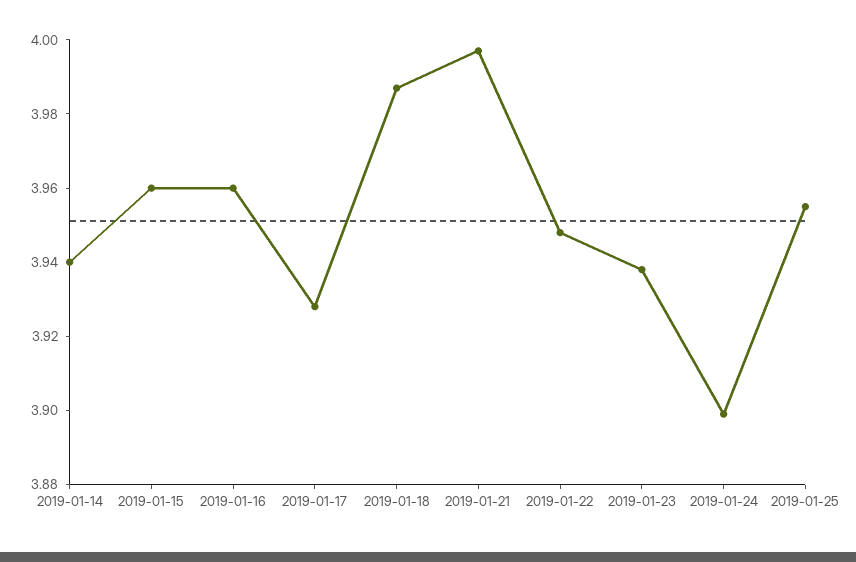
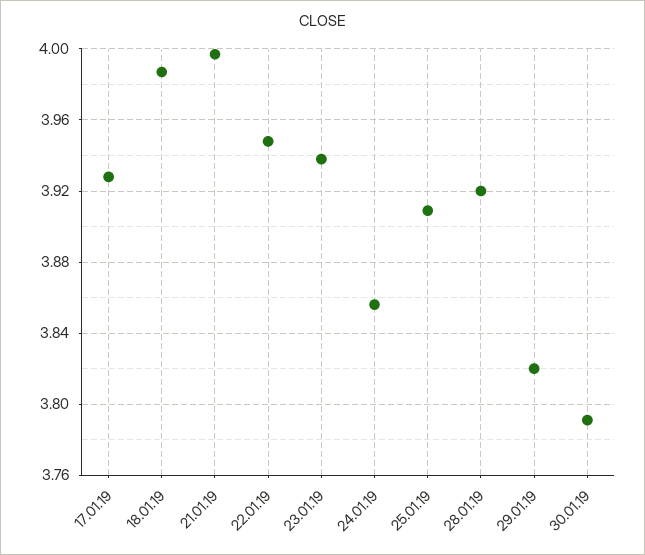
2019-01-14: 3.94 -> none
2019-01-15: 3.96 -> none
2019-01-16: 3.96 -> none
2019-01-24: 3.9 -> 3.855
2019-01-25: 3.955 -> 3.91
28.01.19: none -> 3.92
29.01.19: none -> 3.82
30.01.19: none -> 3.79

